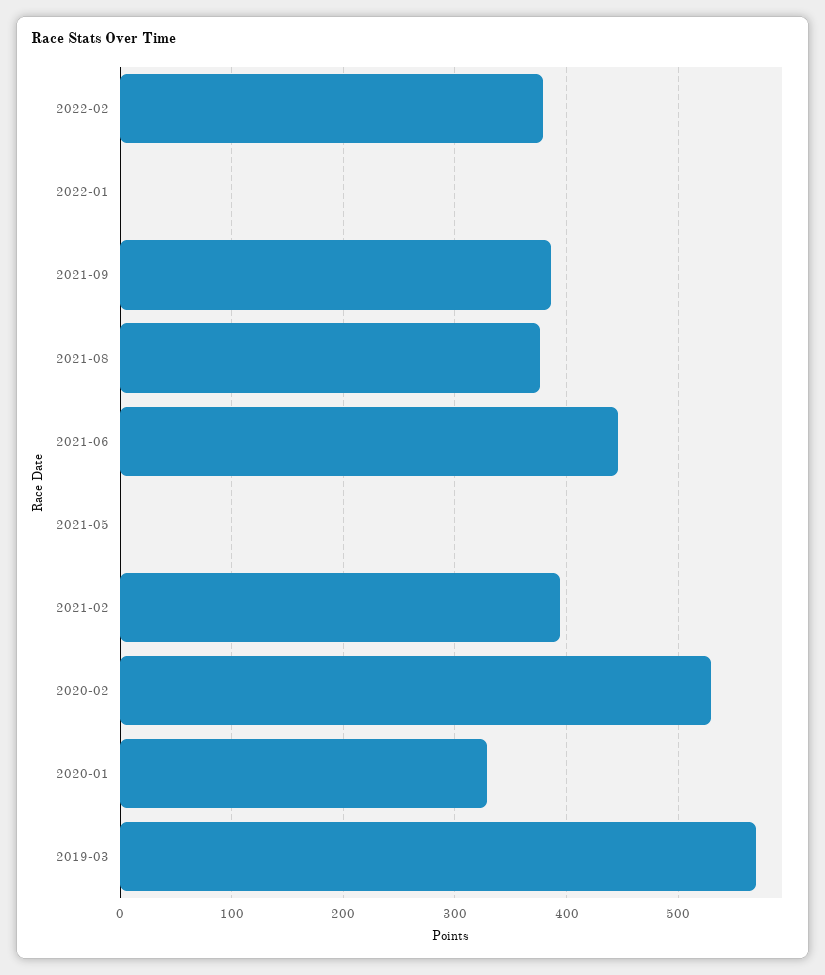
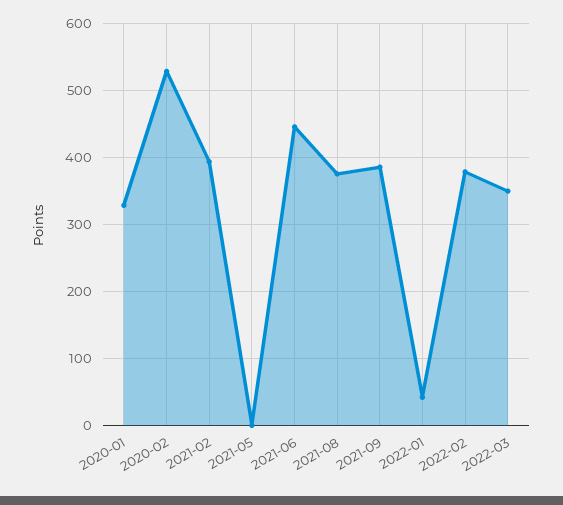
2022-01: 0 -> 40
2019-03: 570 -> none
2022-03: none -> 350

